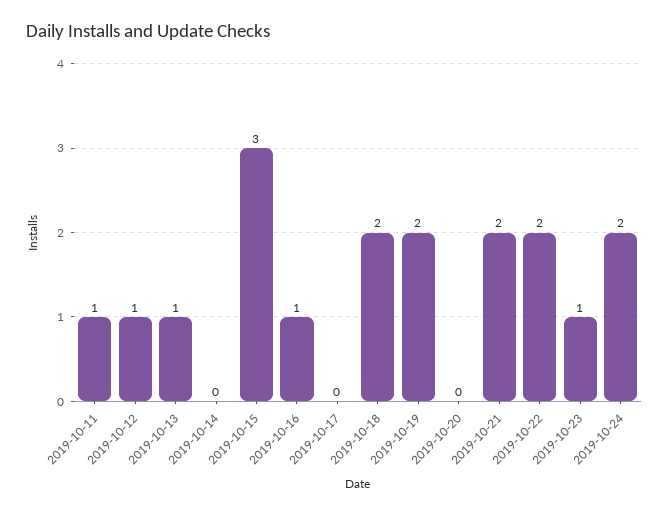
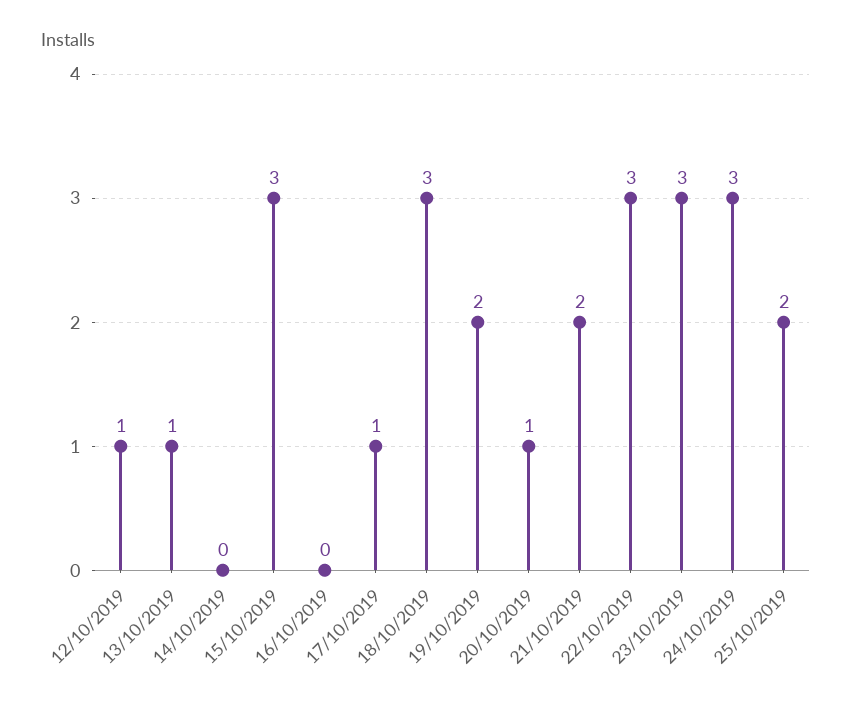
2019-10-11: 1 -> none
2019-10-16: 1 -> 0
2019-10-17: 0 -> 1
2019-10-18: 2 -> 3
2019-10-20: 0 -> 1
2019-10-22: 2 -> 3
2019-10-23: 1 -> 3
2019-10-24: 2 -> 3
25/10/2019: none -> 2

